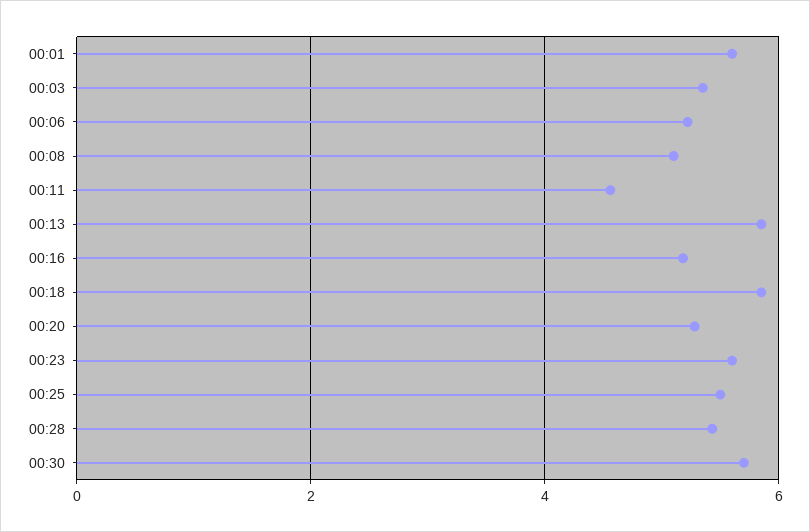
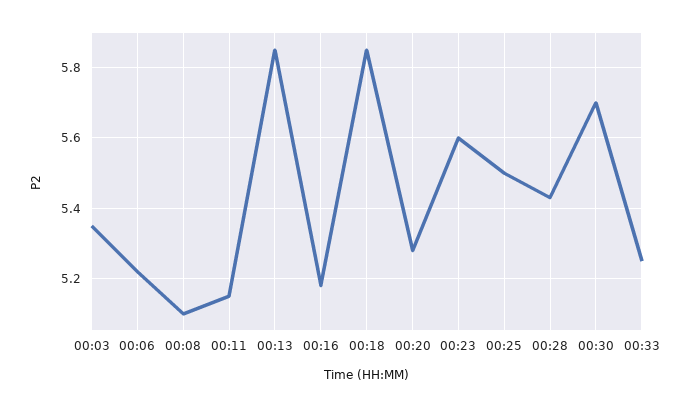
00:01: 5.6 -> none
00:11: 4.6 -> 5.15
00:33: none -> 5.25

